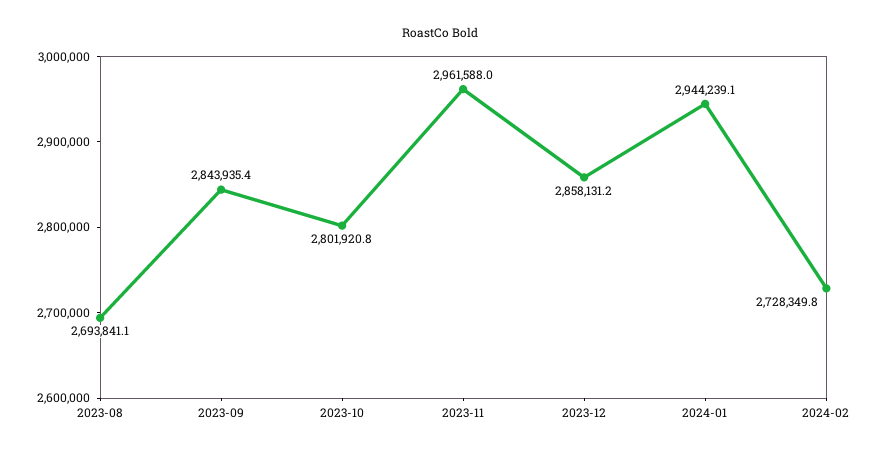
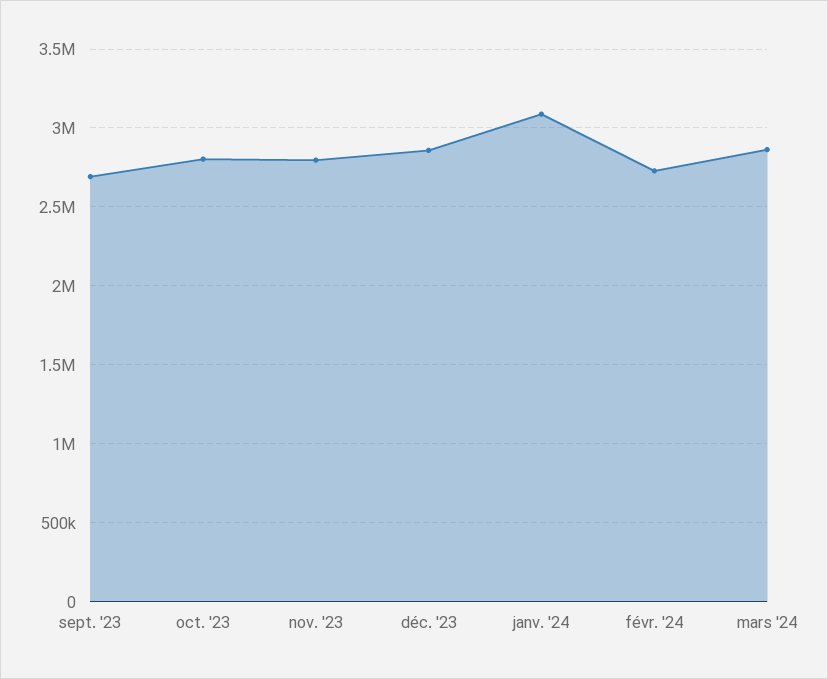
2023-08: 2693841.1 -> none
2023-09: 2843935.4 -> 2700000
2023-11: 2961588 -> 2800000
2024-01: 2944239.1 -> 3100000
mars '24: none -> 2850000

